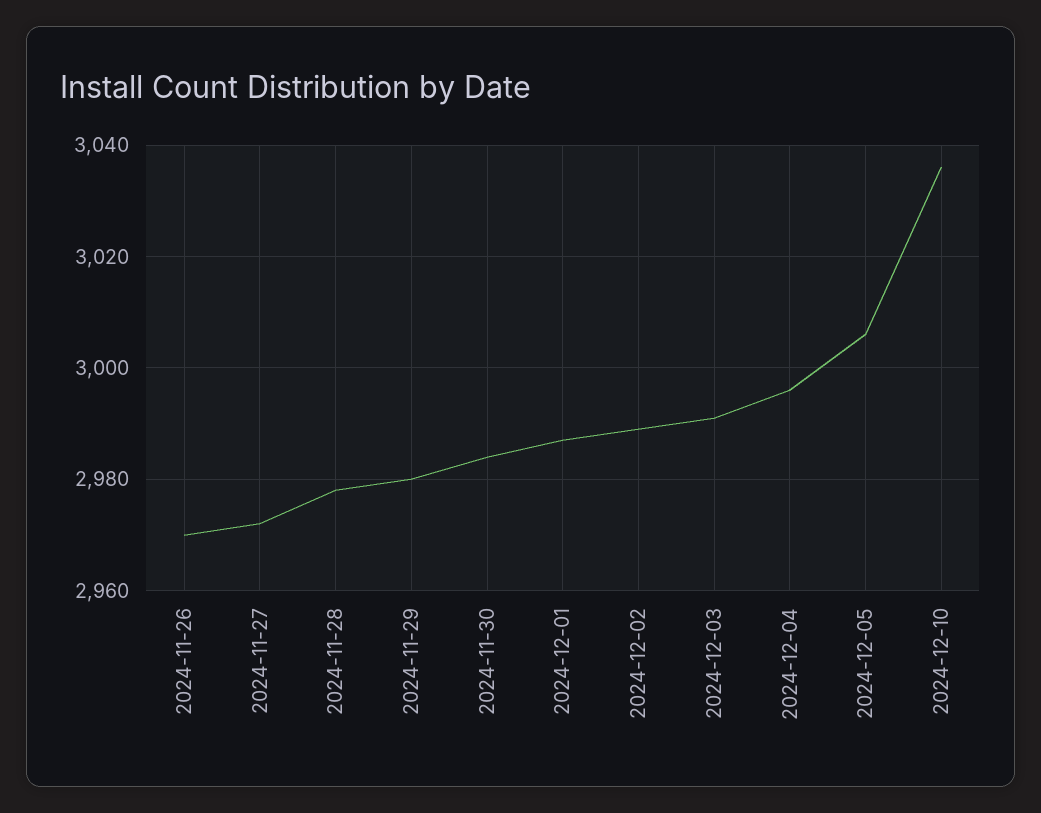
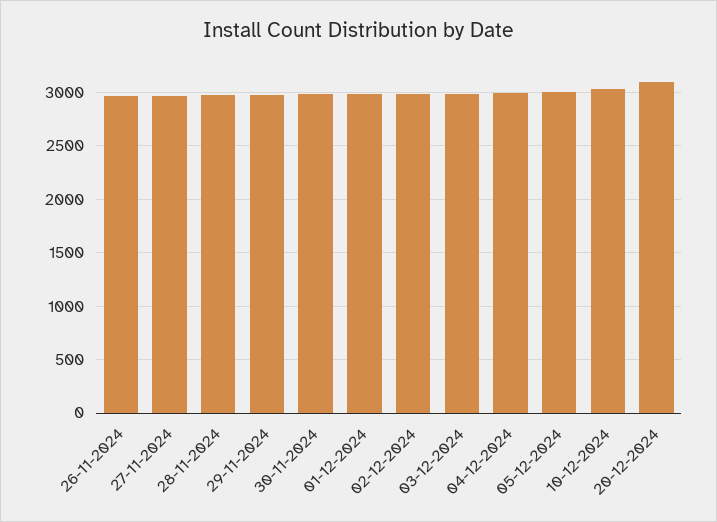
20-12-2024: none -> 3100

